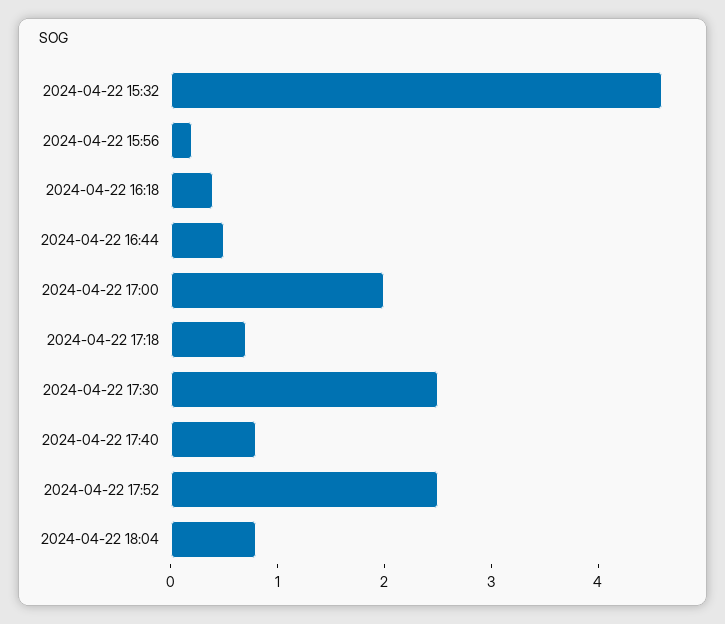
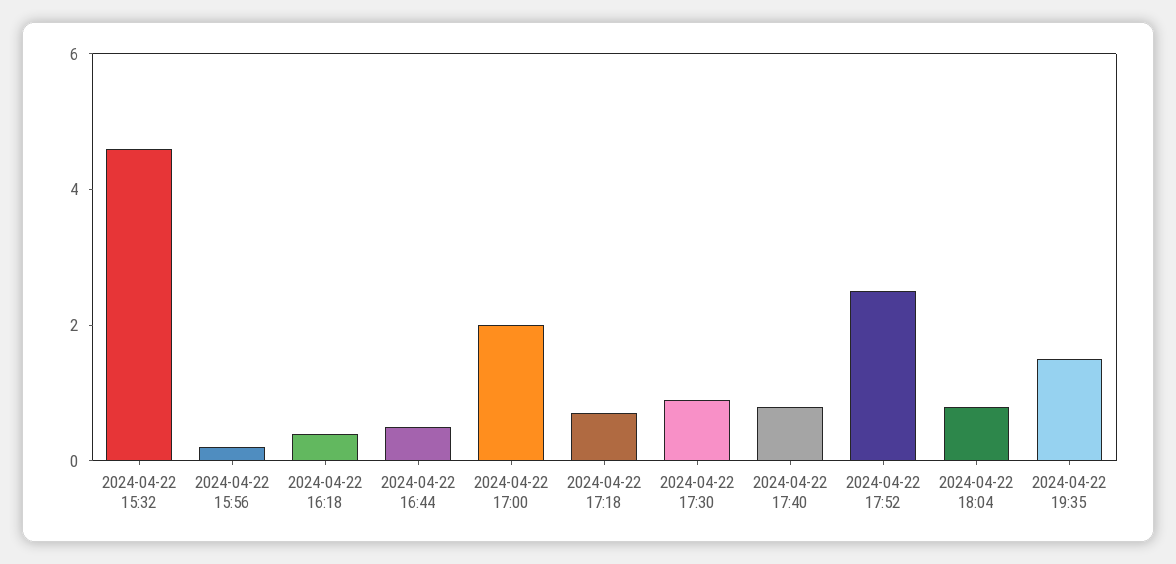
2024-04-22 17:30: 2.5 -> 1
2024-04-22 19:35: none -> 1.5

